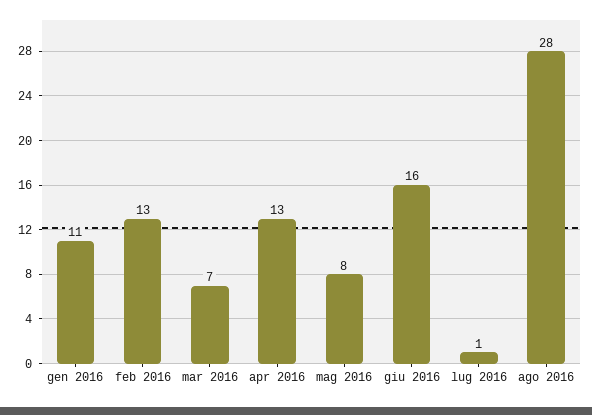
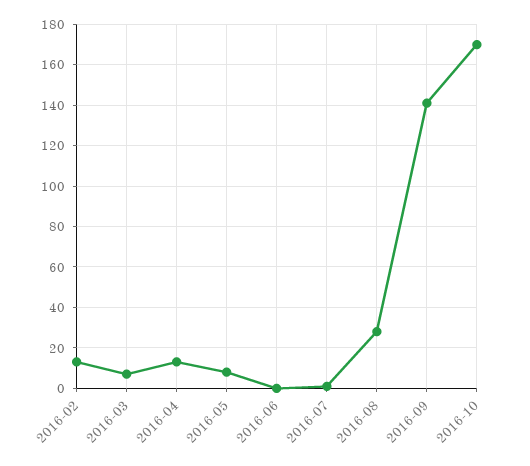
gen 2016: 11 -> none
giu 2016: 16 -> 0
2016-09: none -> 140
2016-10: none -> 170

